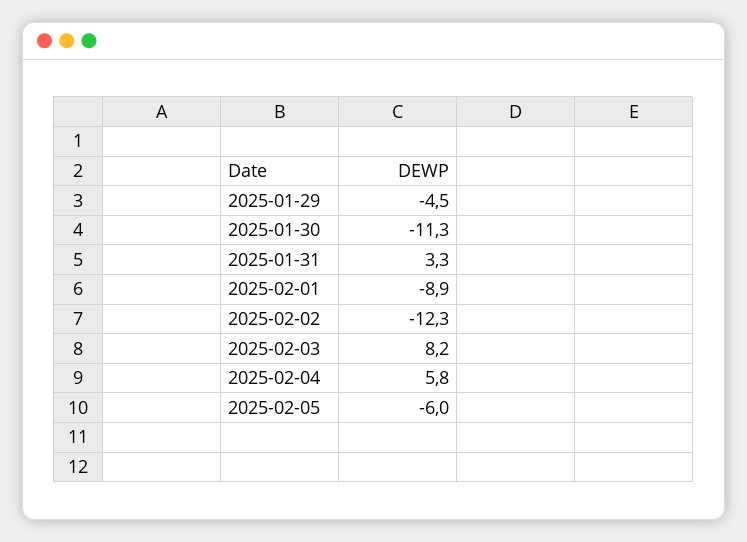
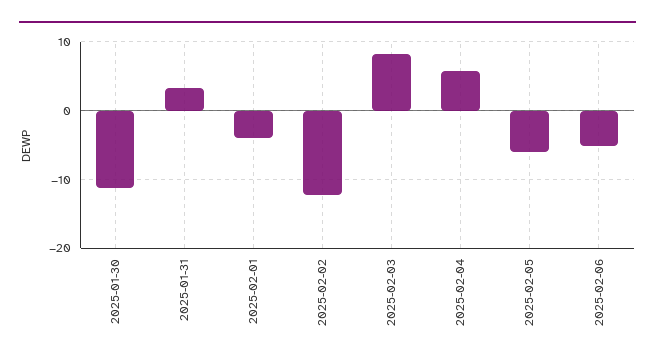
2025-01-29: -4.5 -> none
2025-02-01: -8.9 -> -4
2025-02-06: none -> -5

